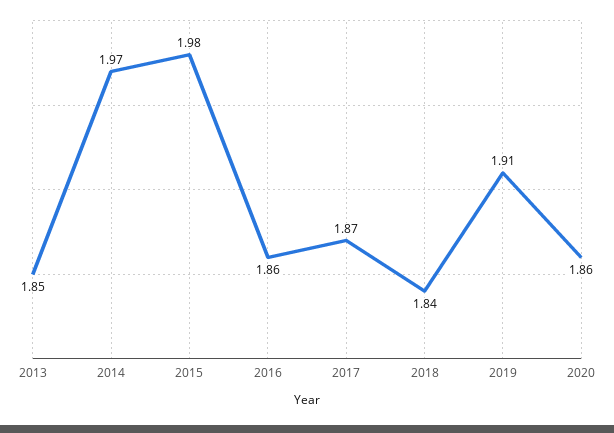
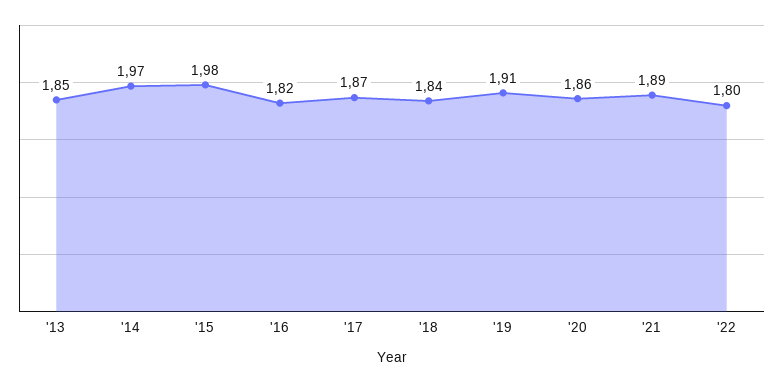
2016: 1.86 -> 1.82
'21: none -> 1.89
'22: none -> 1.8

